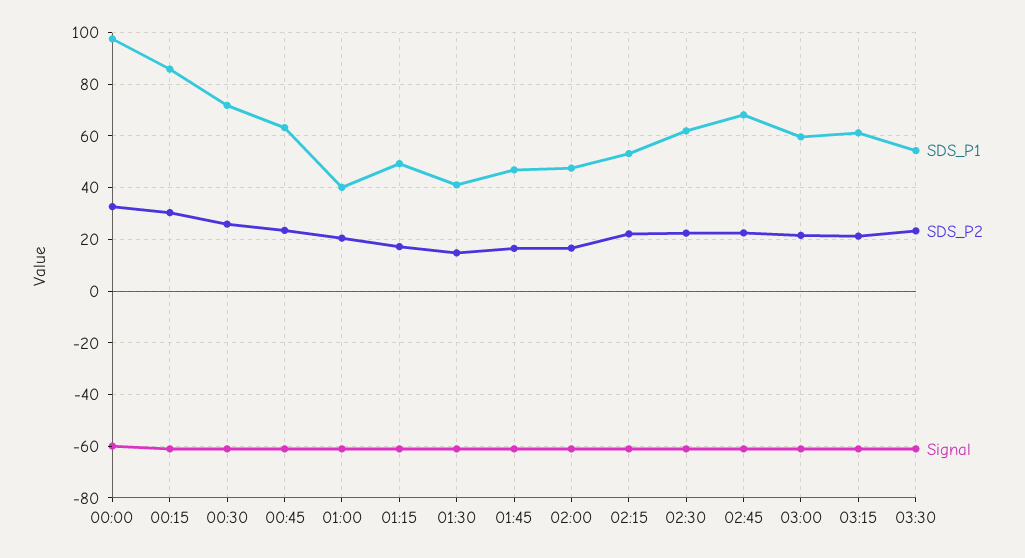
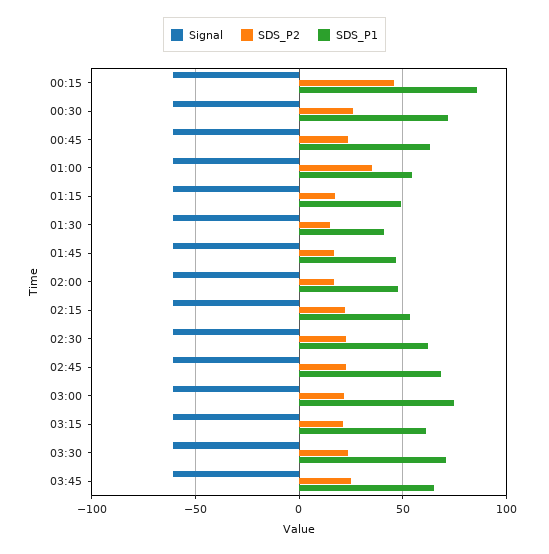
SDS_P1, 00:00: 97.5 -> none
SDS_P2, 00:00: 32.5 -> none
Signal, 00:00: -60 -> none
SDS_P2, 00:15: 30 -> 45
SDS_P1, 01:00: 40 -> 55
SDS_P2, 01:00: 20 -> 35
SDS_P1, 03:00: 60 -> 75
SDS_P1, 03:30: 55 -> 70
Signal, 03:45: none -> -60
SDS_P2, 03:45: none -> 25
SDS_P1, 03:45: none -> 65

